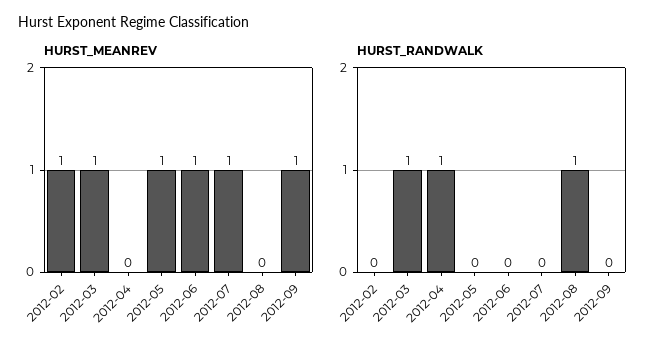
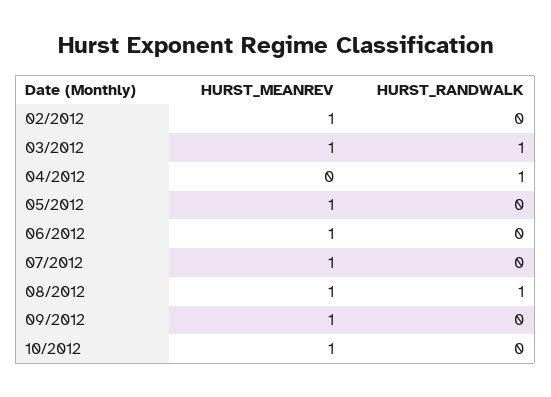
HURST_MEANREV, 2012-08: 0 -> 1
HURST_MEANREV, 10/2012: none -> 1
HURST_RANDWALK, 10/2012: none -> 0

